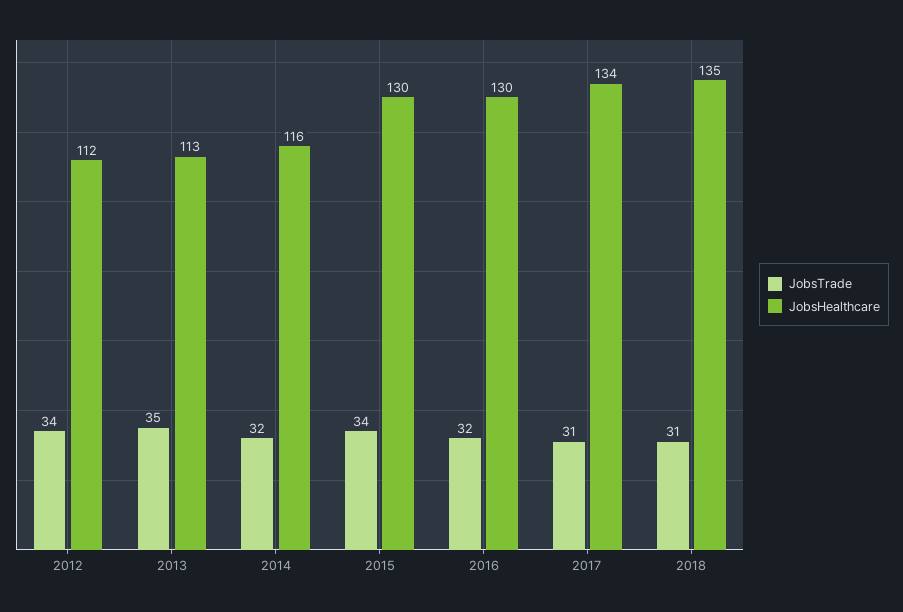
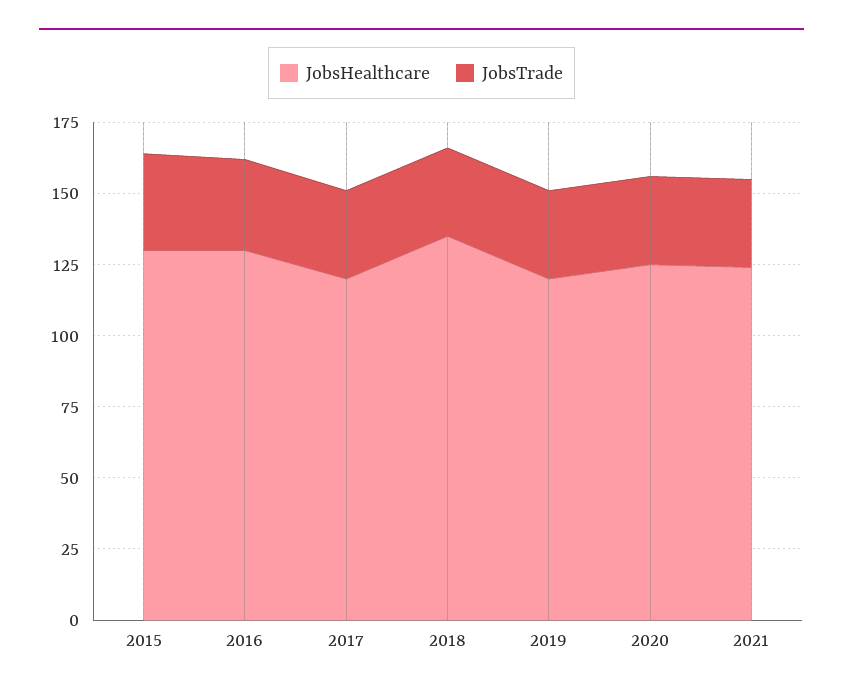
JobsTrade, 2012: 34 -> none
JobsHealthcare, 2012: 112 -> none
JobsTrade, 2013: 35 -> none
JobsHealthcare, 2013: 113 -> none
JobsTrade, 2014: 32 -> none
JobsHealthcare, 2014: 116 -> none
JobsHealthcare, 2017: 134 -> 120
JobsHealthcare, 2019: none -> 120
JobsTrade, 2019: none -> 30
JobsHealthcare, 2020: none -> 125
JobsTrade, 2020: none -> 30
JobsHealthcare, 2021: none -> 125
JobsTrade, 2021: none -> 30

